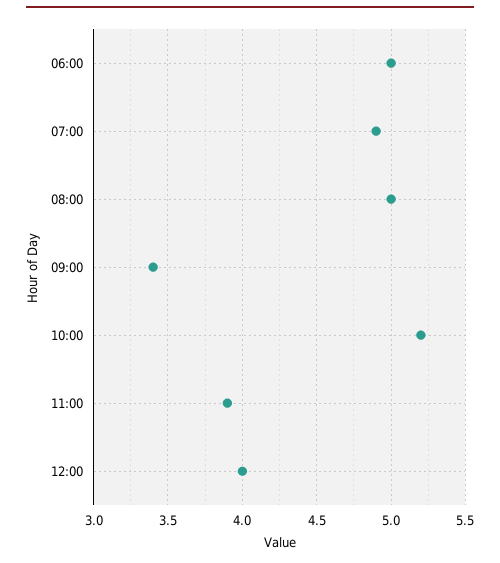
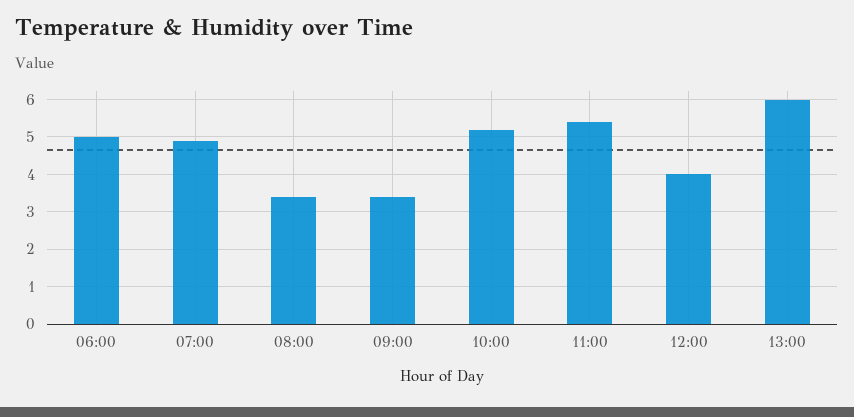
08:00: 5 -> 3.5
11:00: 3.9 -> 5.5
13:00: none -> 6

